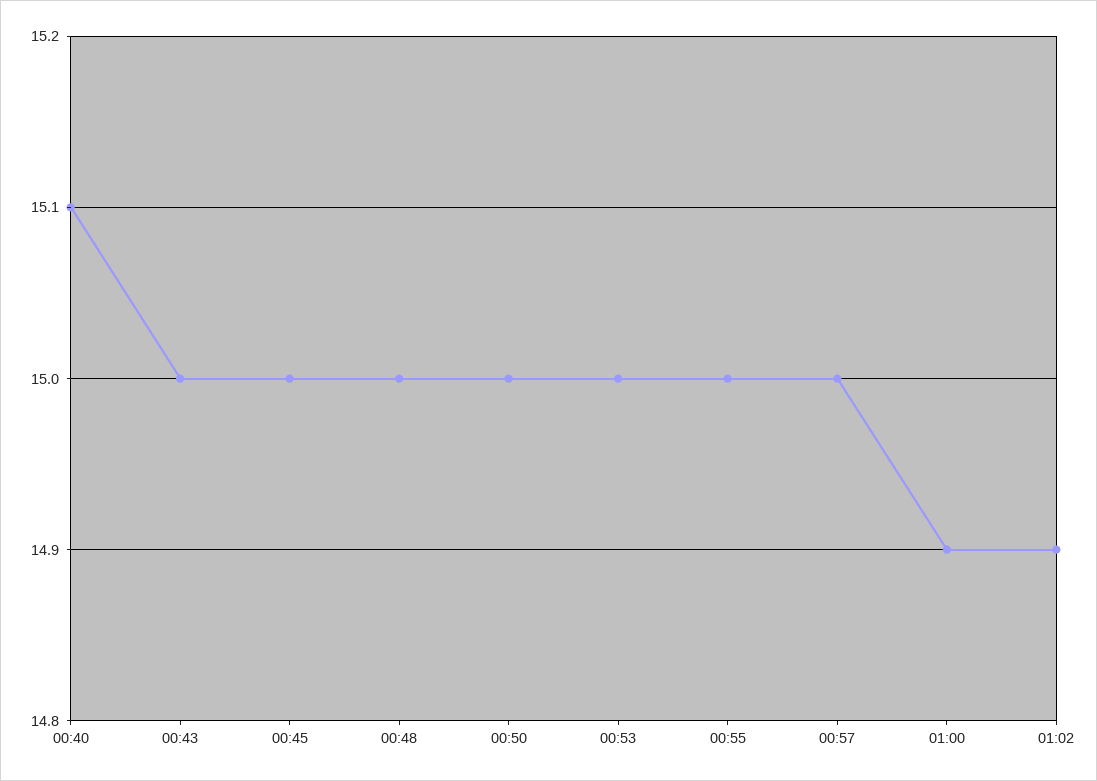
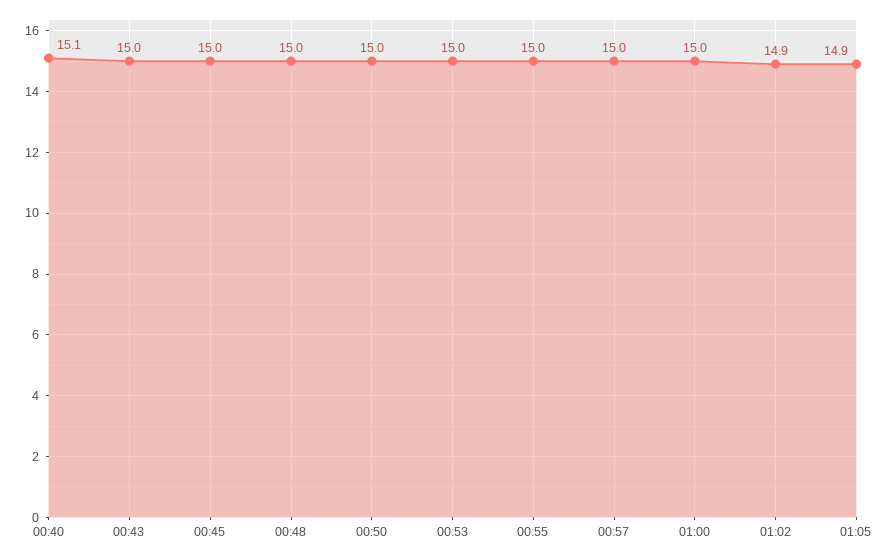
01:00: 14.9 -> 15
01:05: none -> 14.9

